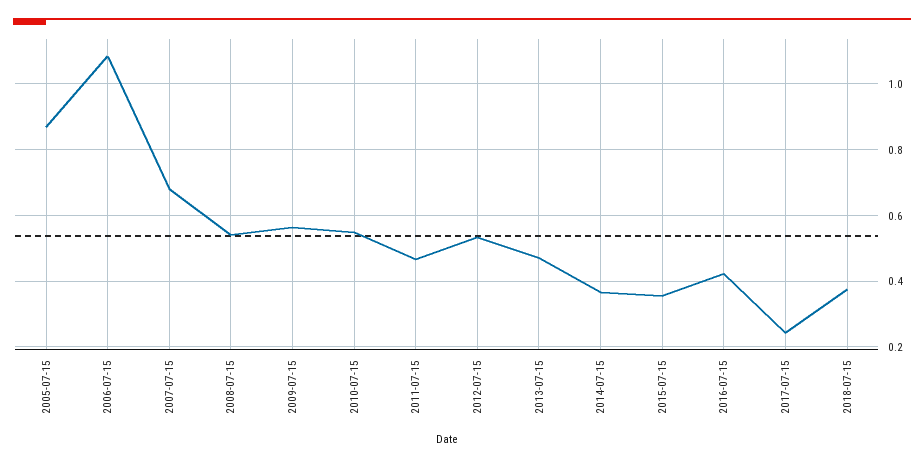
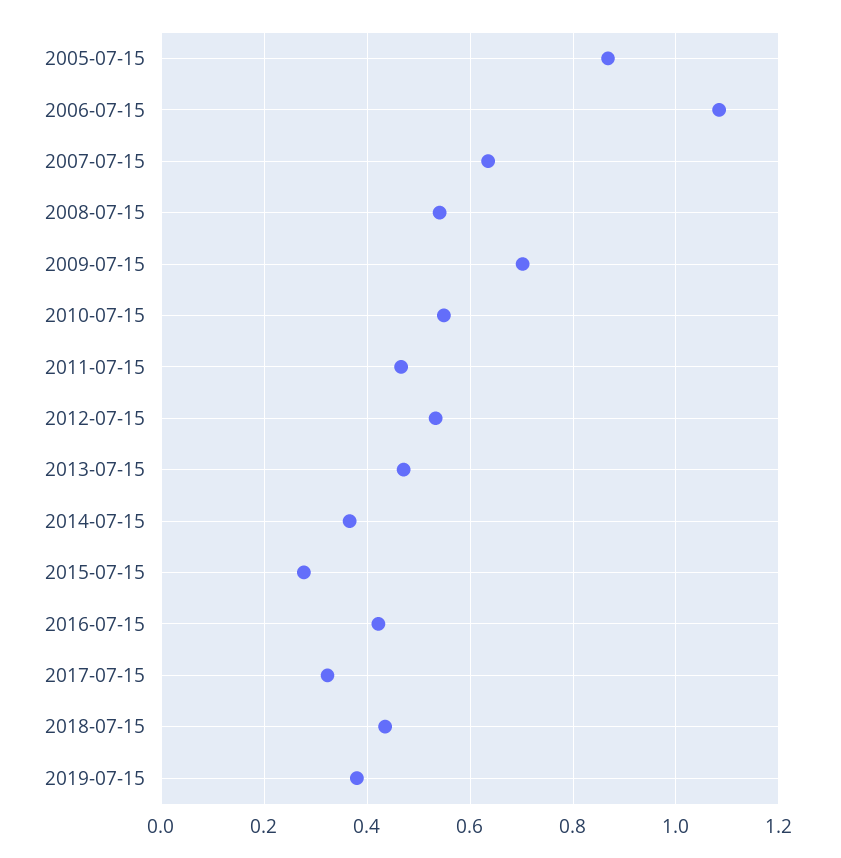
2007-07-15: 0.68 -> 0.64
2009-07-15: 0.56 -> 0.7
2015-07-15: 0.36 -> 0.28
2017-07-15: 0.24 -> 0.32
2018-07-15: 0.38 -> 0.44
2019-07-15: none -> 0.38

